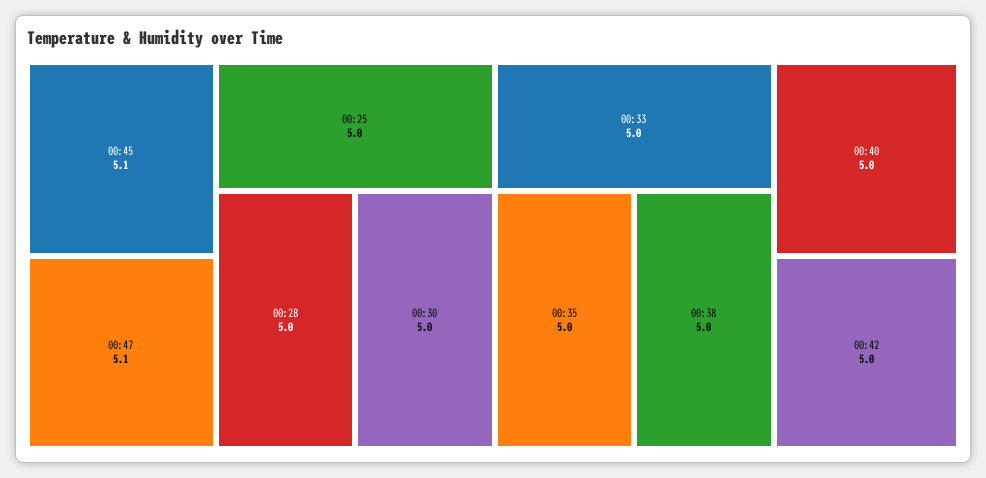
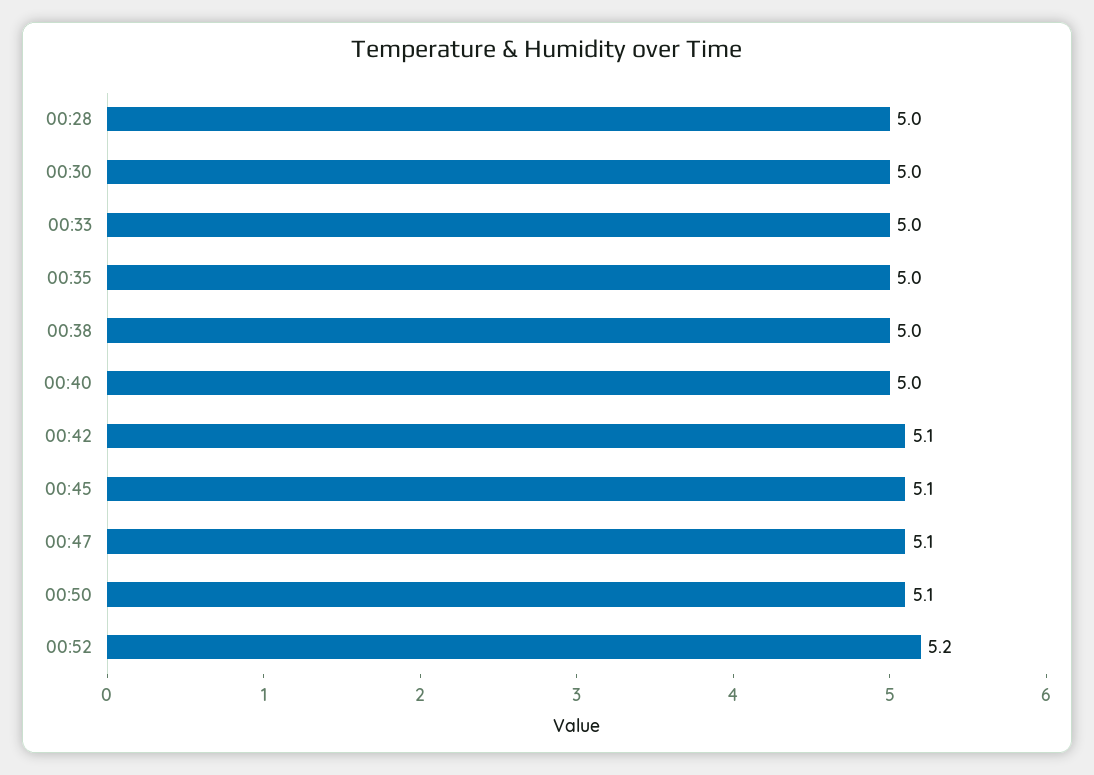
00:25: 5 -> none
00:42: 5 -> 5.1
00:50: none -> 5.1
00:52: none -> 5.2

